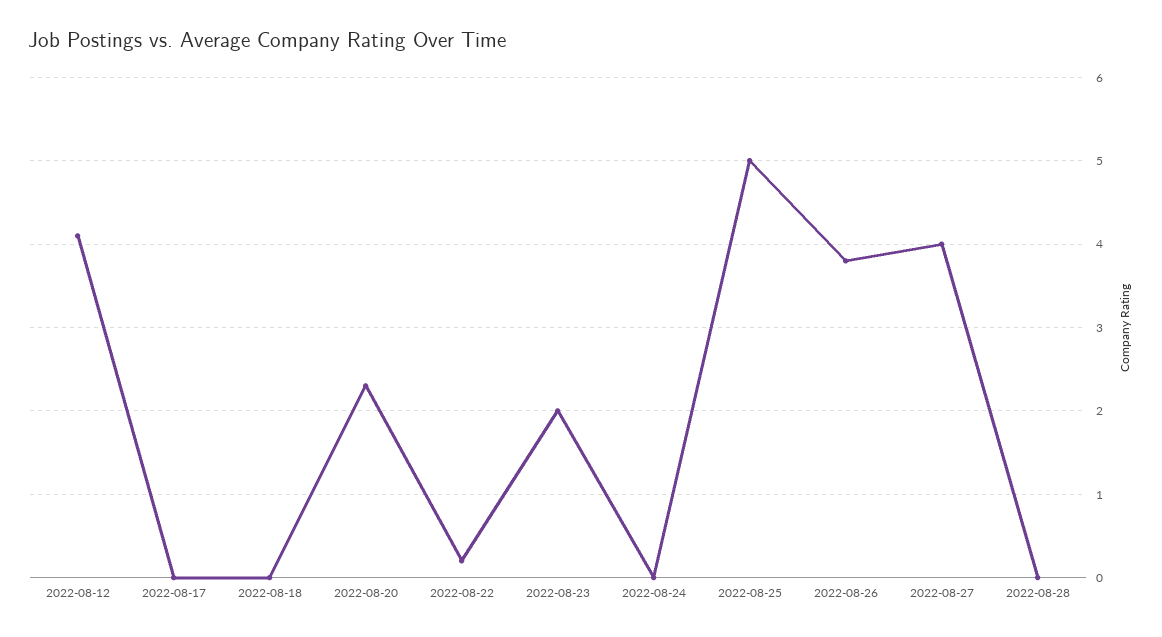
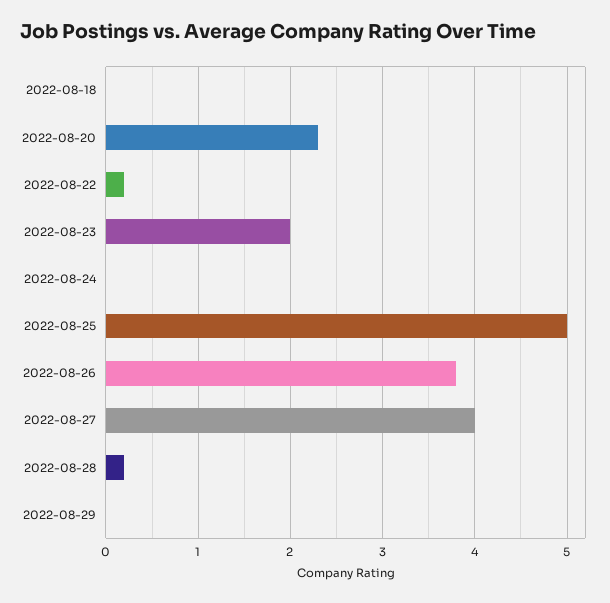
2022-08-12: 4.1 -> none
2022-08-17: 0 -> none
2022-08-28: 0 -> 0.2
2022-08-29: none -> 0

